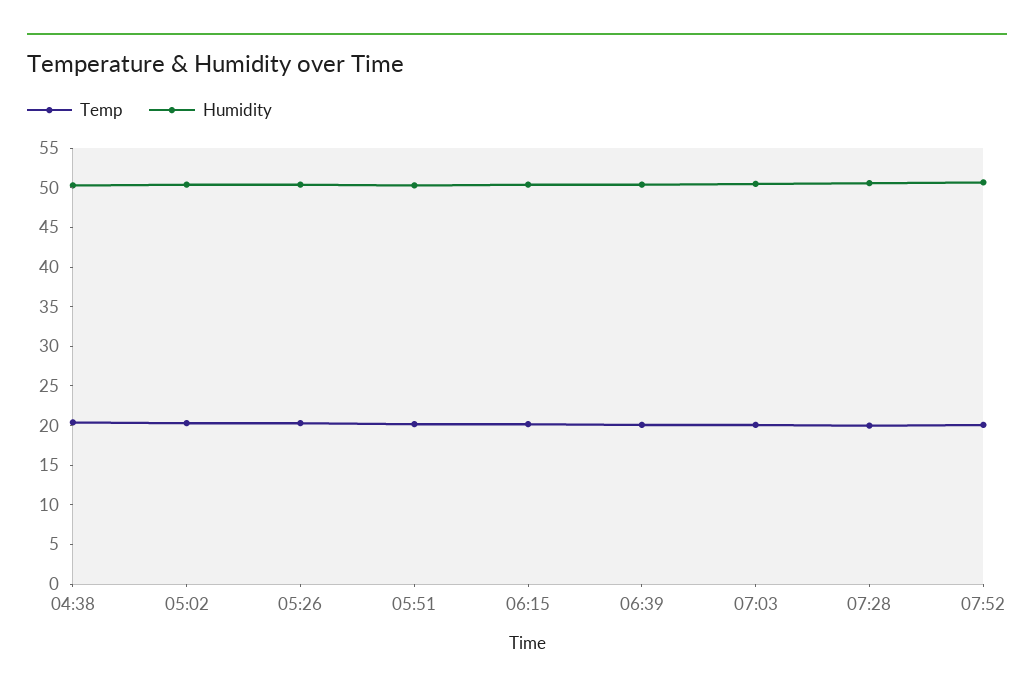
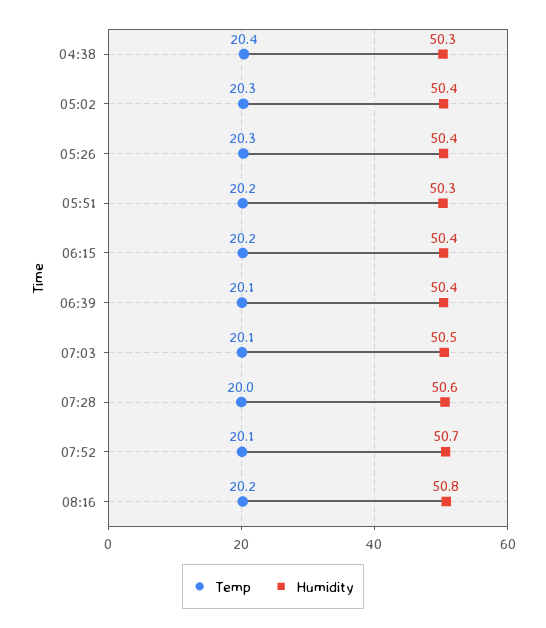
Temp, 08:16: none -> 20.2
Humidity, 08:16: none -> 50.8

